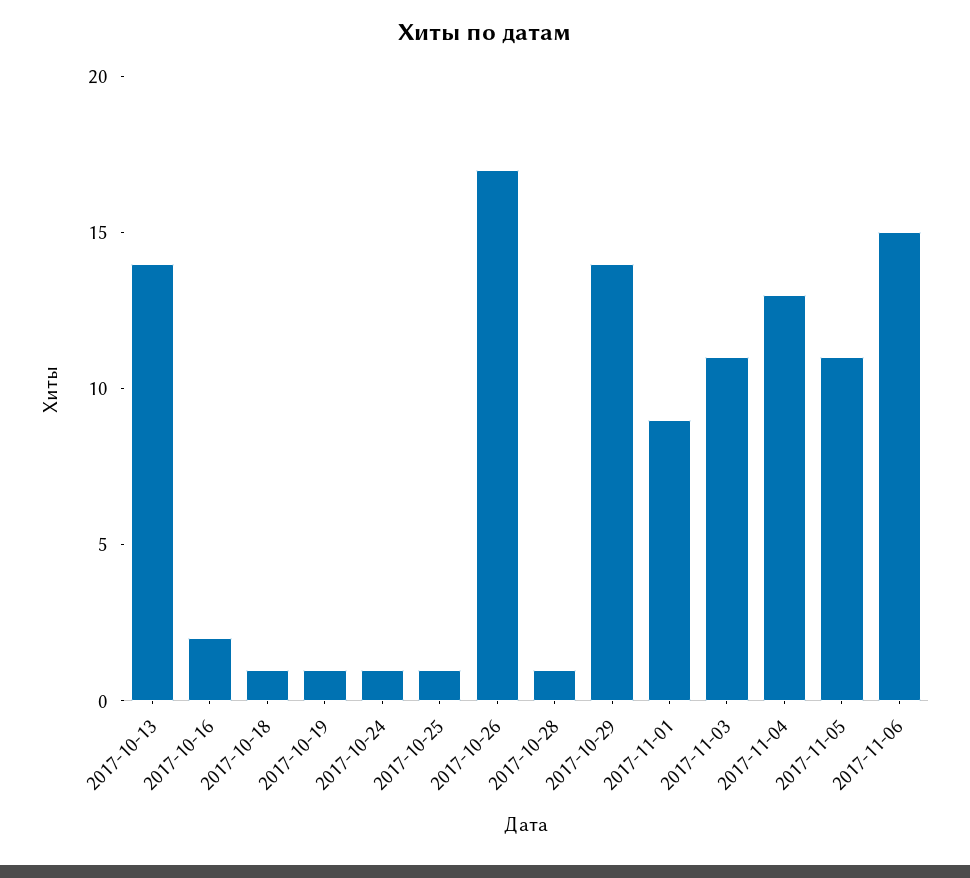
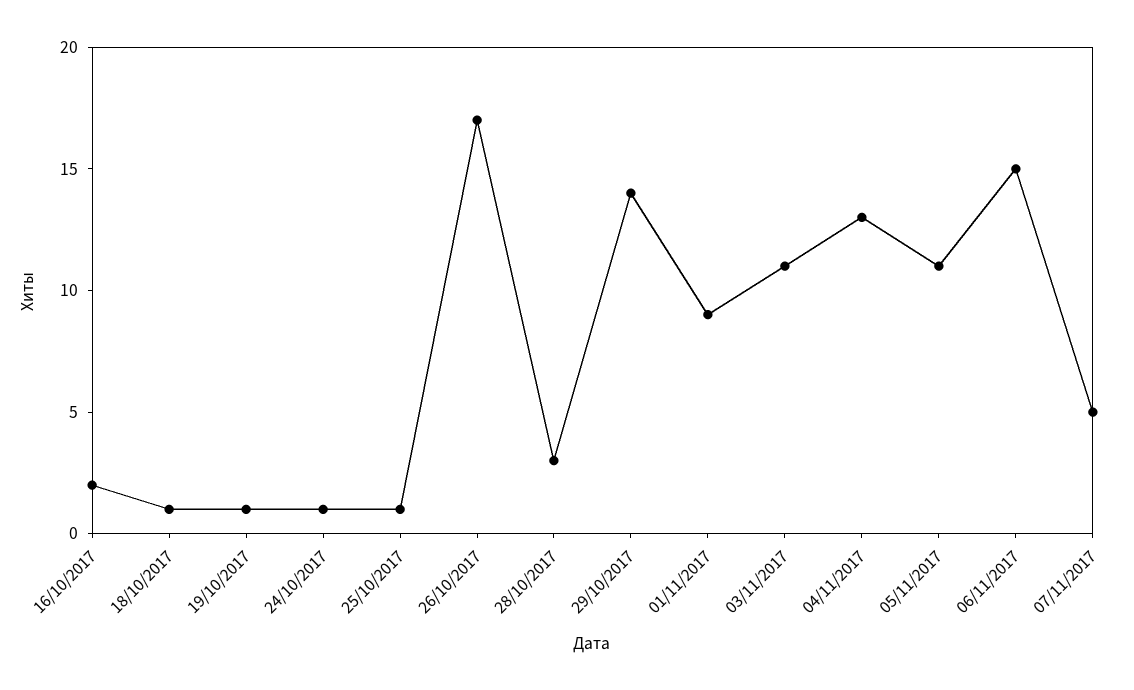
2017-10-13: 14 -> none
2017-10-28: 1 -> 3
07/11/2017: none -> 5

